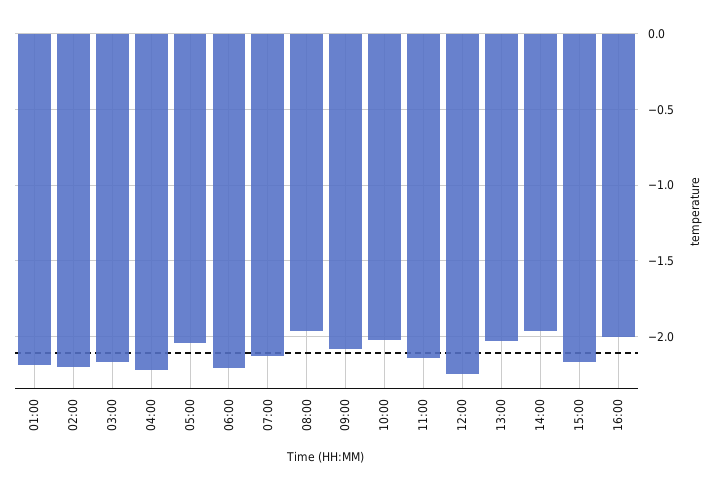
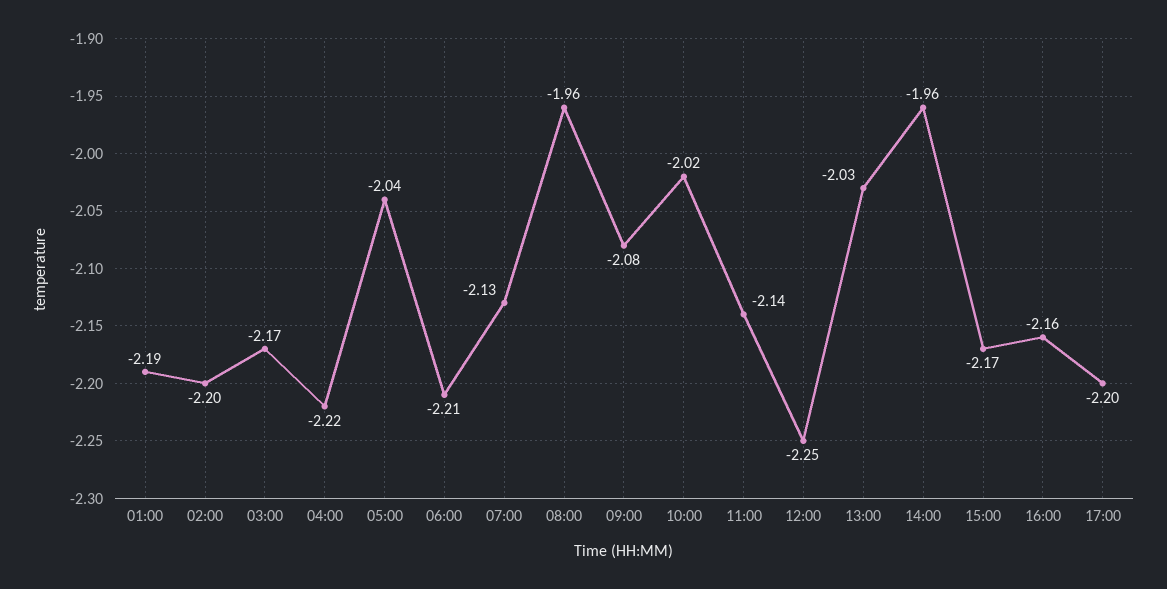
16:00: -2 -> -2.16
17:00: none -> -2.2

